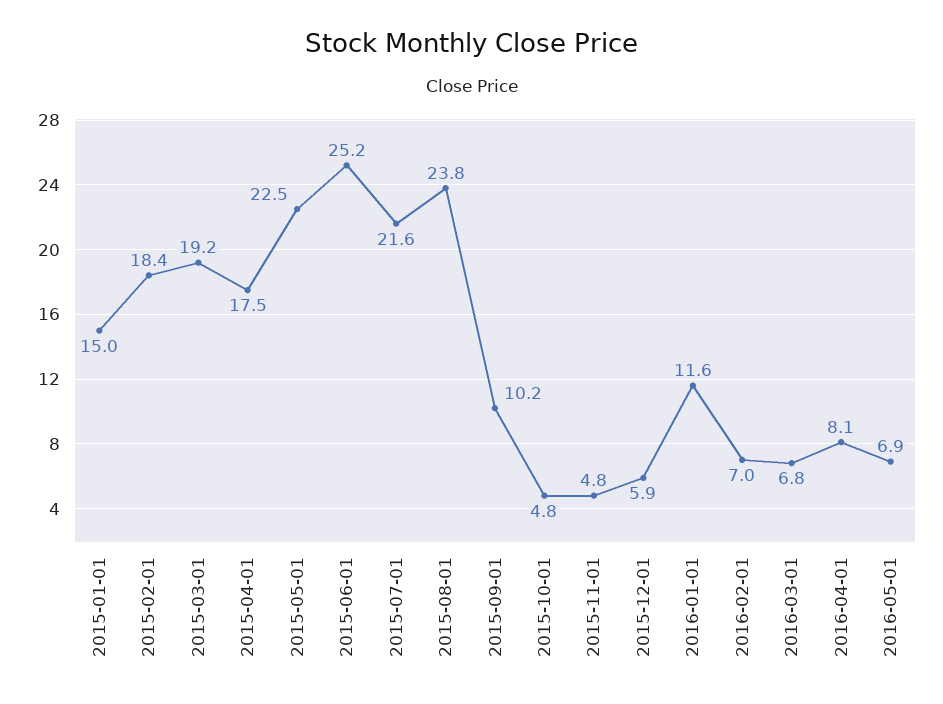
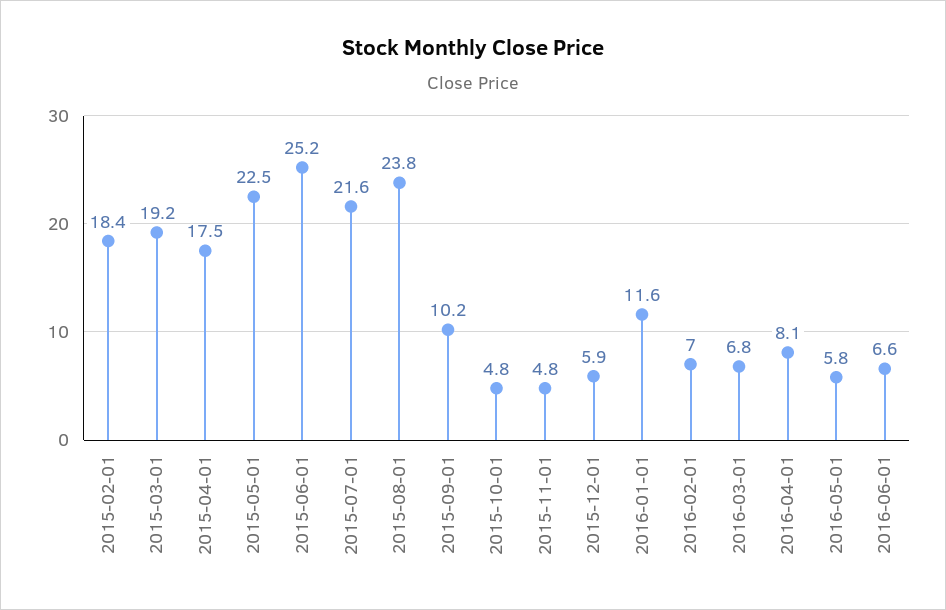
2015-01-01: 15 -> none
2016-05-01: 6.9 -> 5.8
2016-06-01: none -> 6.6

